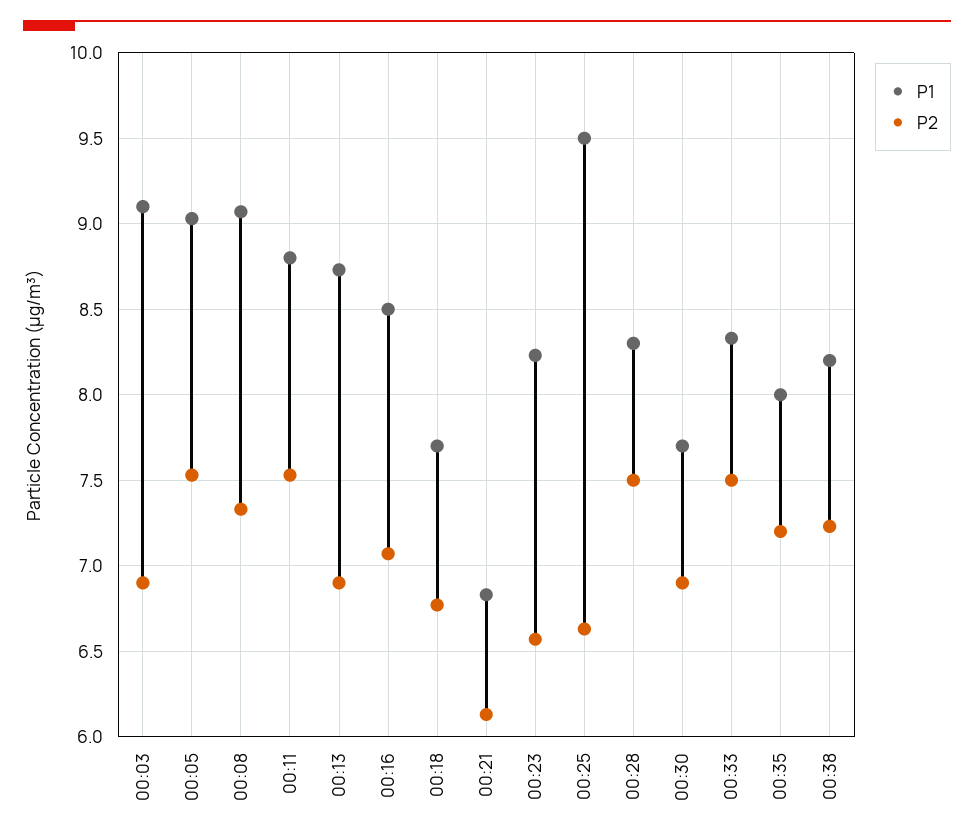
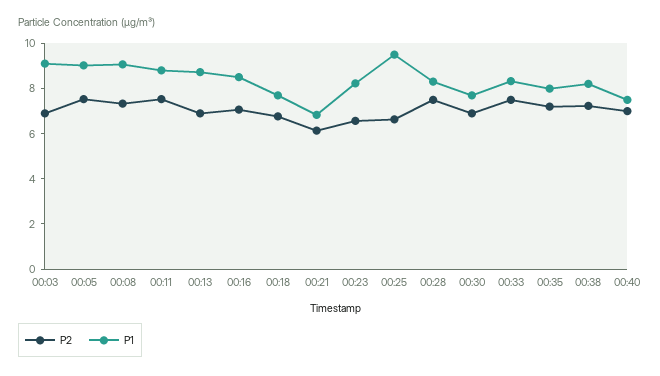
P2, 00:40: none -> 7
P1, 00:40: none -> 7.5

